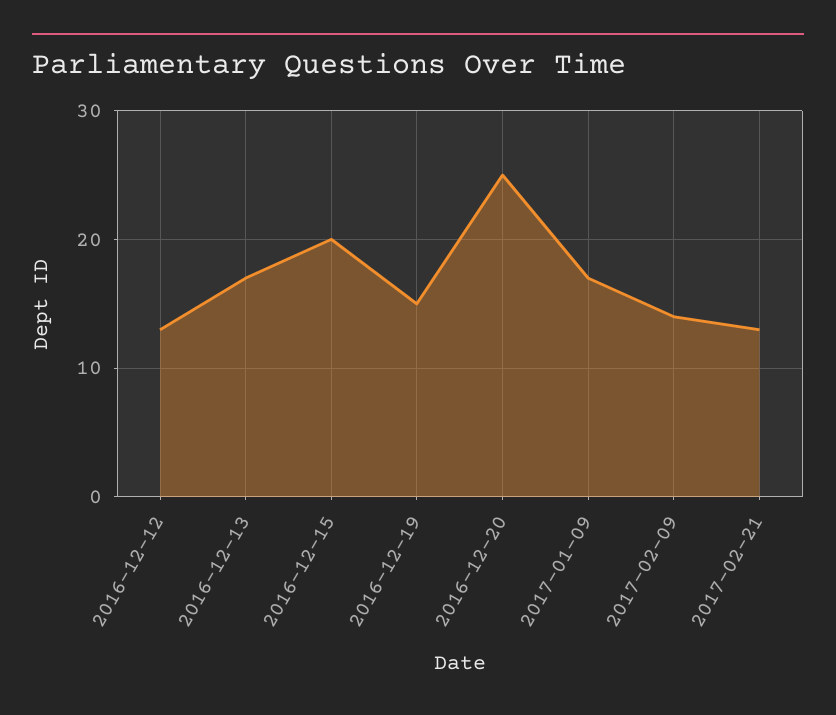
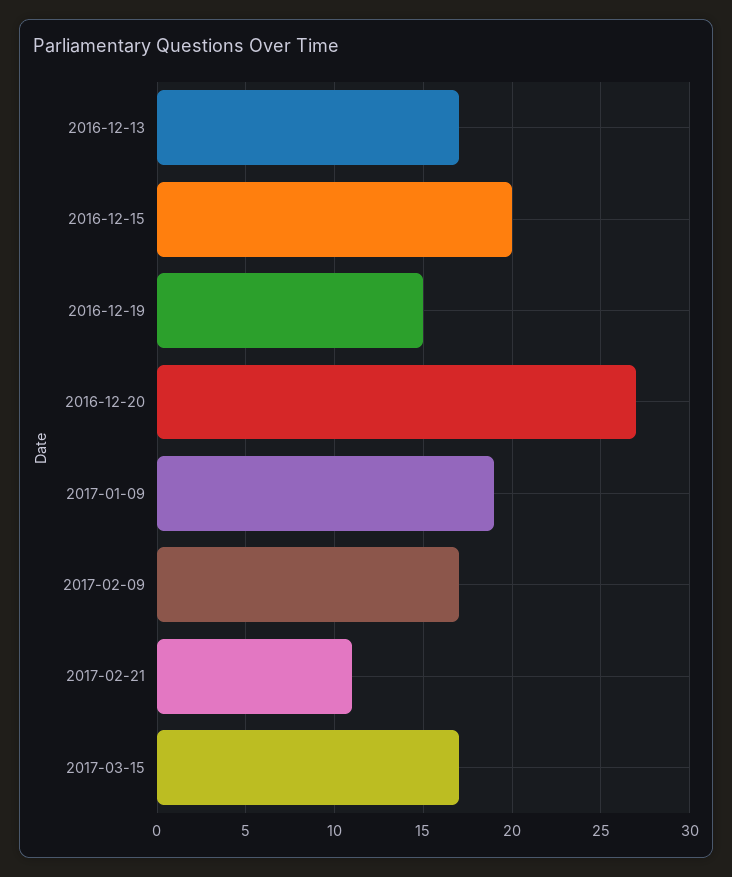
2016-12-12: 13 -> none
2016-12-20: 25 -> 27
2017-01-09: 17 -> 19
2017-02-09: 14 -> 17
2017-02-21: 13 -> 11
2017-03-15: none -> 17

